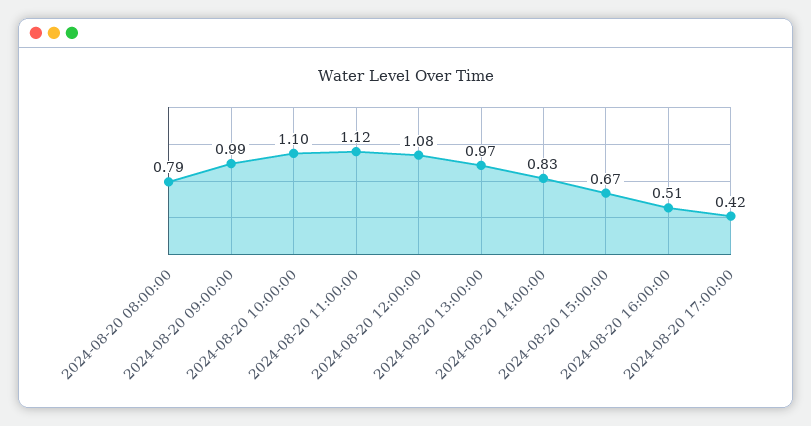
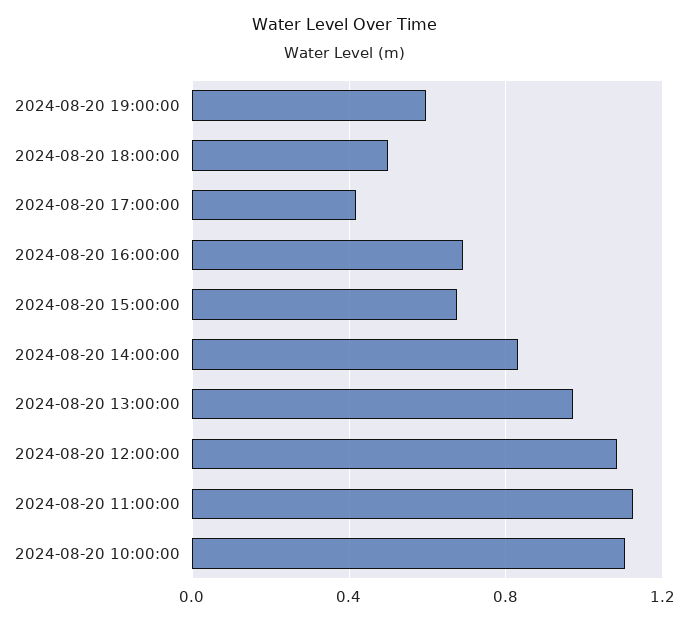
2024-08-20 08:00:00: 0.79 -> none
2024-08-20 09:00:00: 0.99 -> none
2024-08-20 16:00:00: 0.51 -> 0.7
2024-08-20 19:00:00: none -> 0.6
2024-08-20 18:00:00: none -> 0.5

